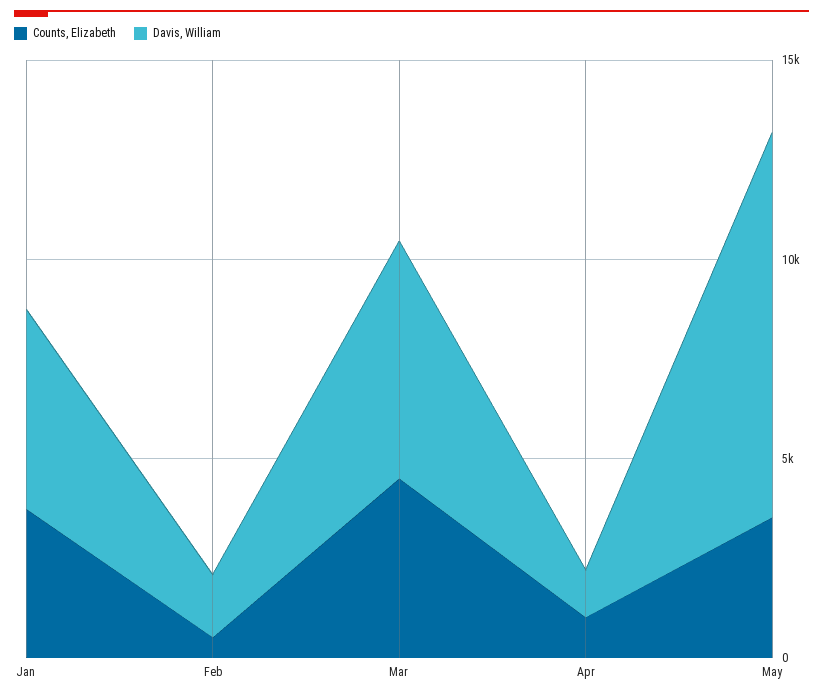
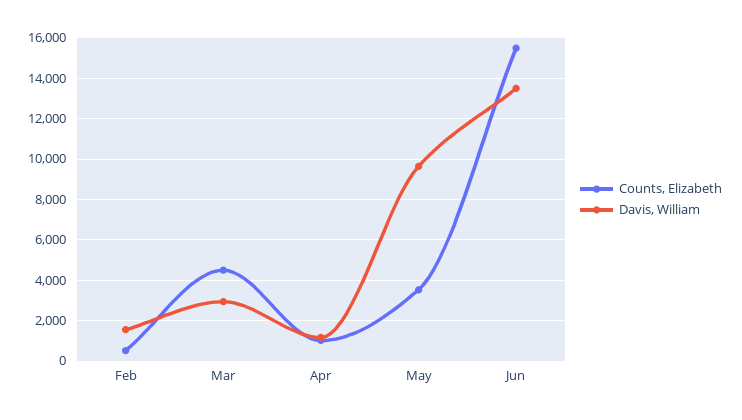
Counts, Elizabeth, Jan: 4000 -> none
Davis, William, Jan: 5000 -> none
Davis, William, Mar: 6000 -> 3000
Counts, Elizabeth, Jun: none -> 15500
Davis, William, Jun: none -> 13500

